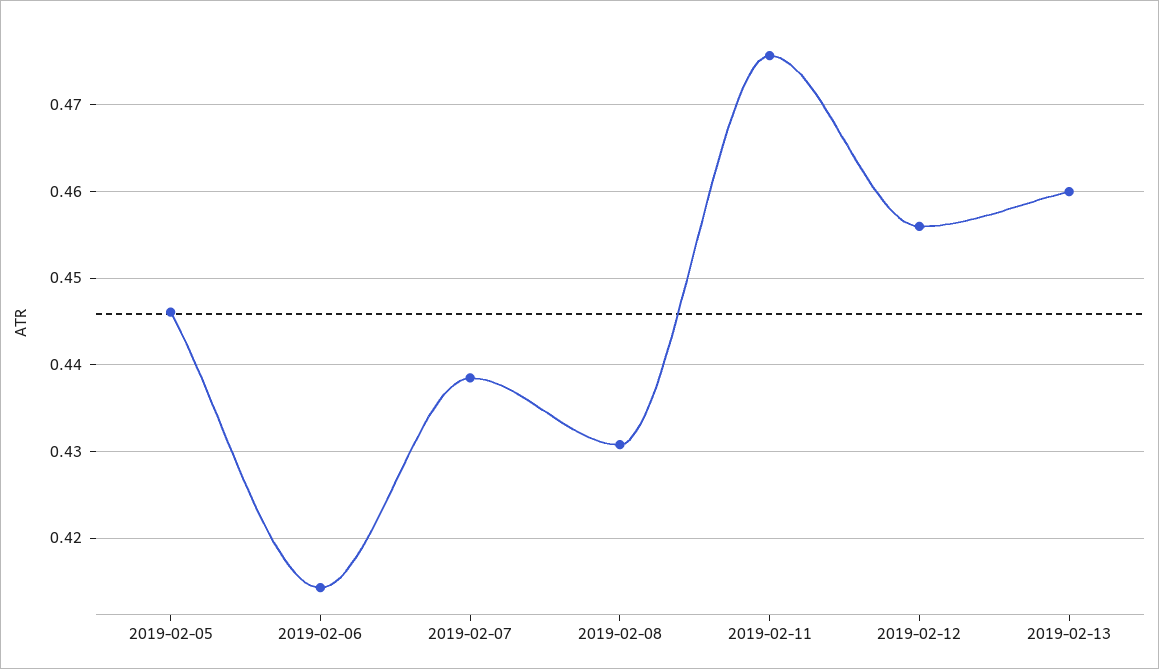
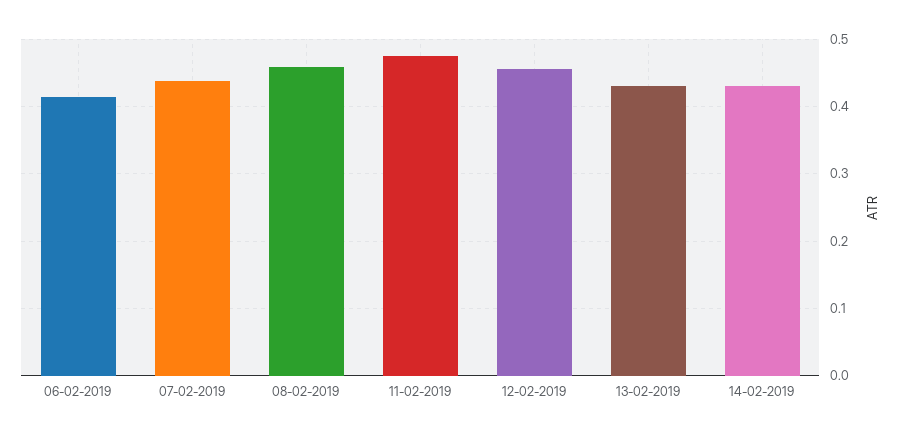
2019-02-05: 0.446 -> none
2019-02-08: 0.431 -> 0.46
2019-02-13: 0.46 -> 0.43
14-02-2019: none -> 0.43

